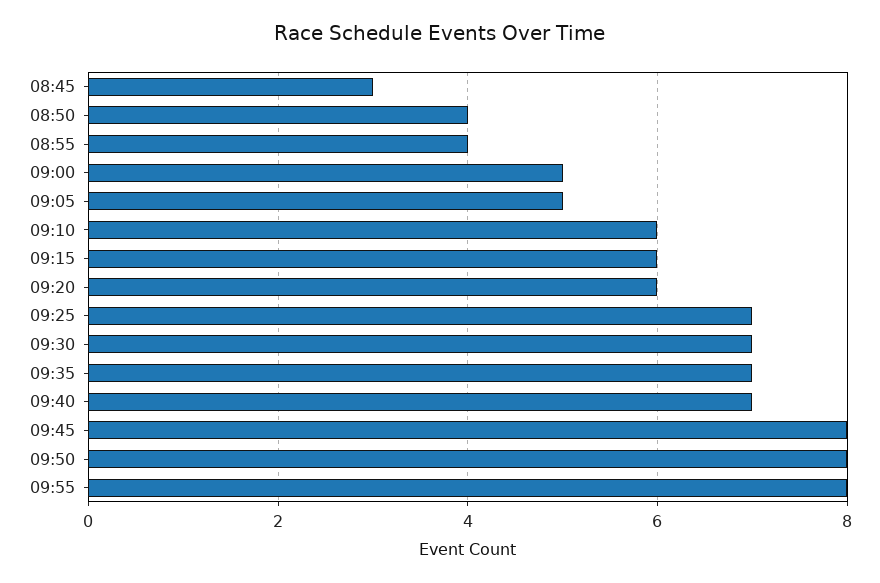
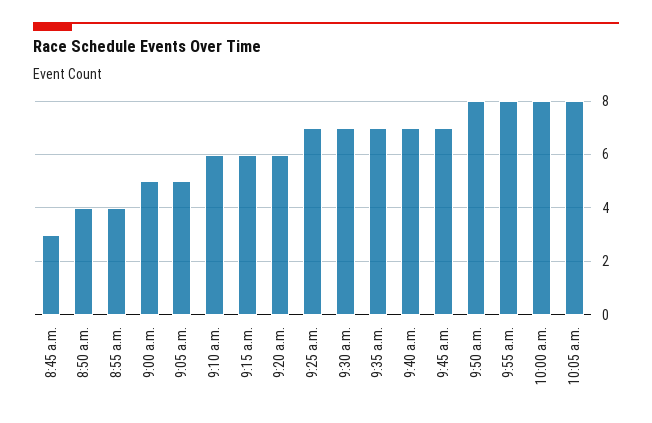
09:45: 8 -> 7
10:00 a.m.: none -> 8
10:05 a.m.: none -> 8

